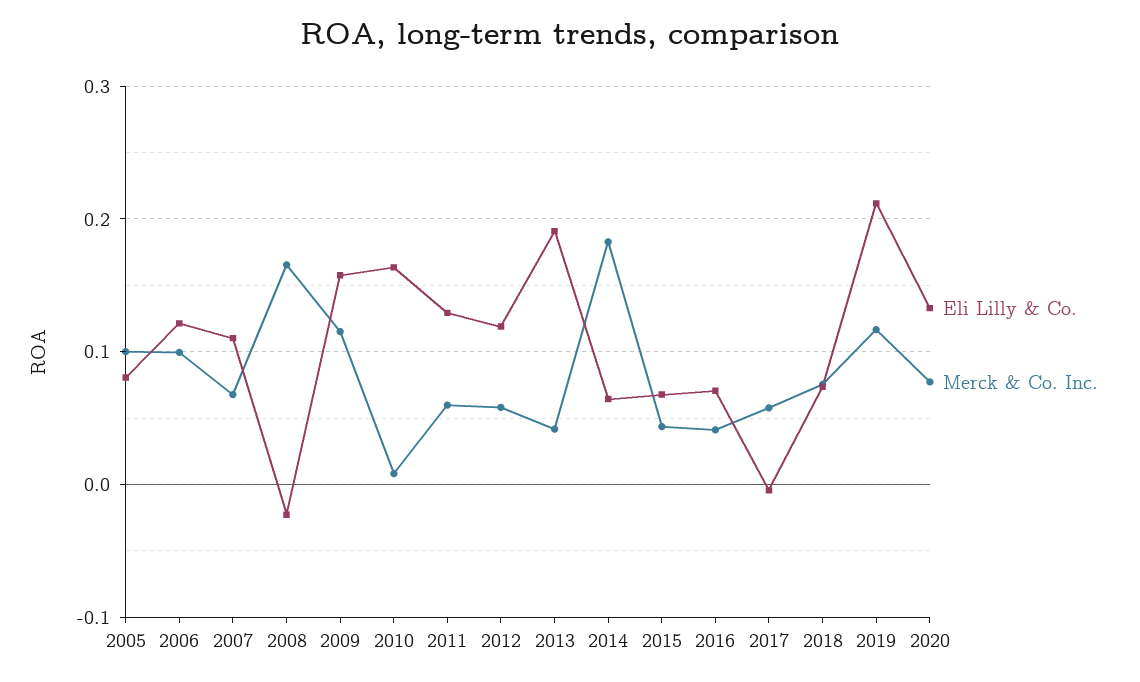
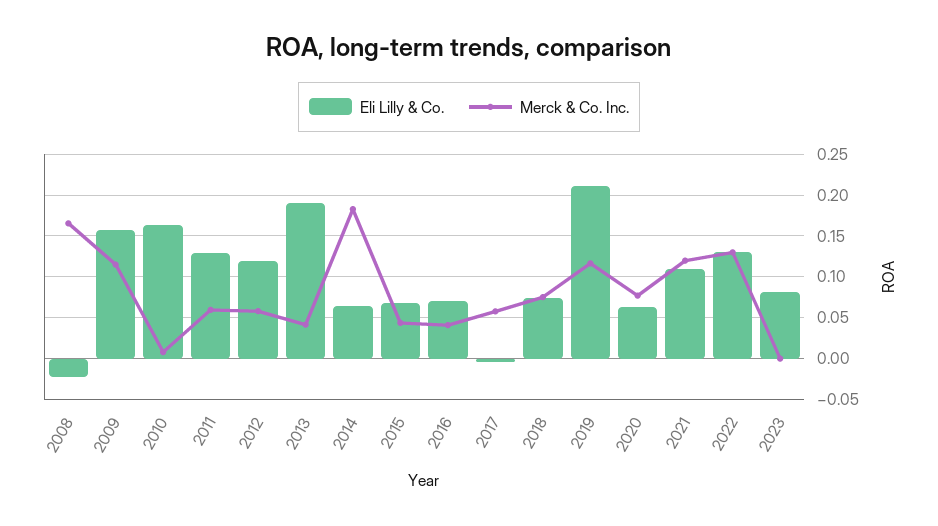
Eli Lilly & Co., 2005: 0.08 -> none
Merck & Co. Inc., 2005: 0.1 -> none
Eli Lilly & Co., 2006: 0.12 -> none
Merck & Co. Inc., 2006: 0.1 -> none
Eli Lilly & Co., 2007: 0.11 -> none
Merck & Co. Inc., 2007: 0.07 -> none
Eli Lilly & Co., 2020: 0.13 -> 0.06
Eli Lilly & Co., 2021: none -> 0.11
Merck & Co. Inc., 2021: none -> 0.12
Eli Lilly & Co., 2022: none -> 0.13
Merck & Co. Inc., 2022: none -> 0.13
Eli Lilly & Co., 2023: none -> 0.08
Merck & Co. Inc., 2023: none -> 0

